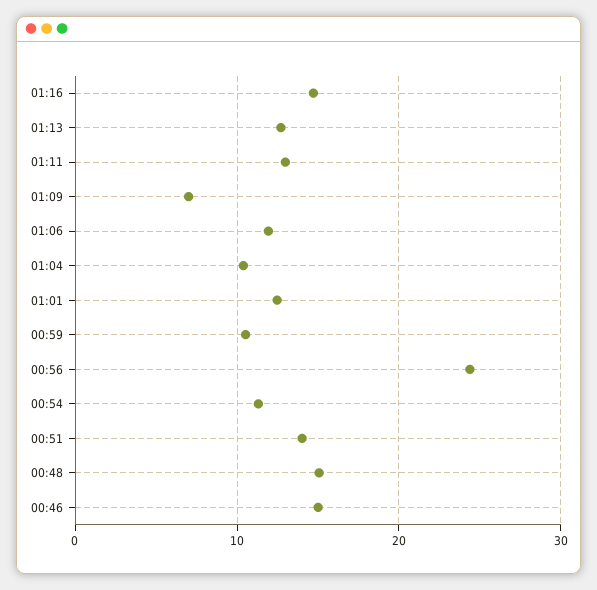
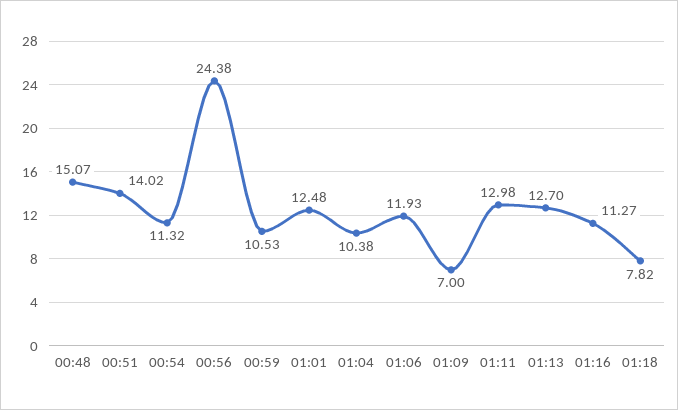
01:16: 15 -> 11.27
00:46: 15 -> none
01:18: none -> 7.82

